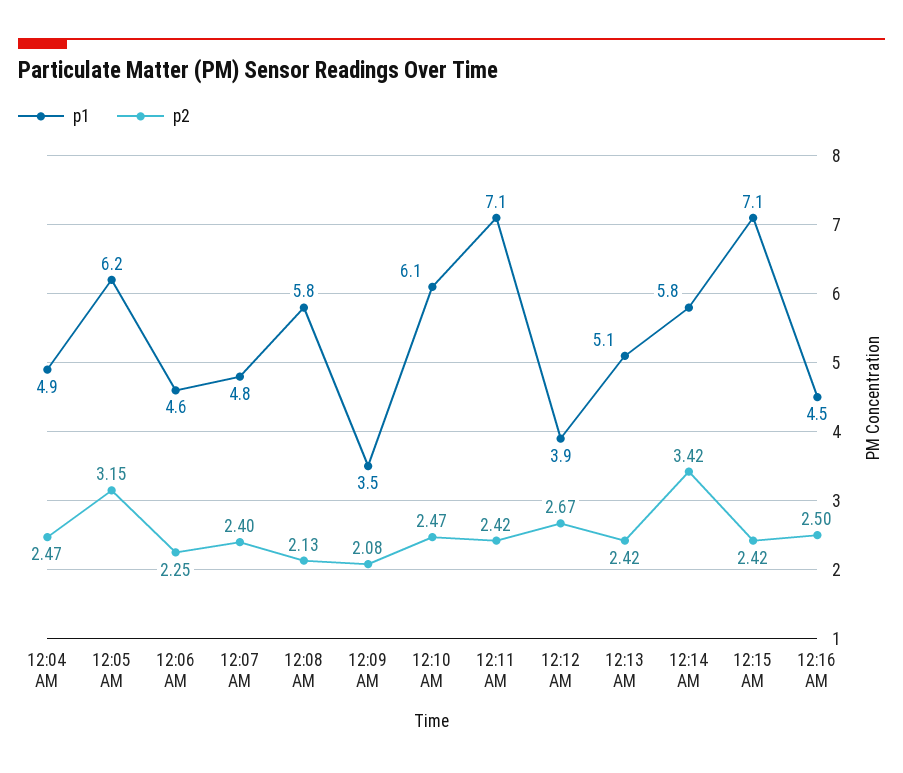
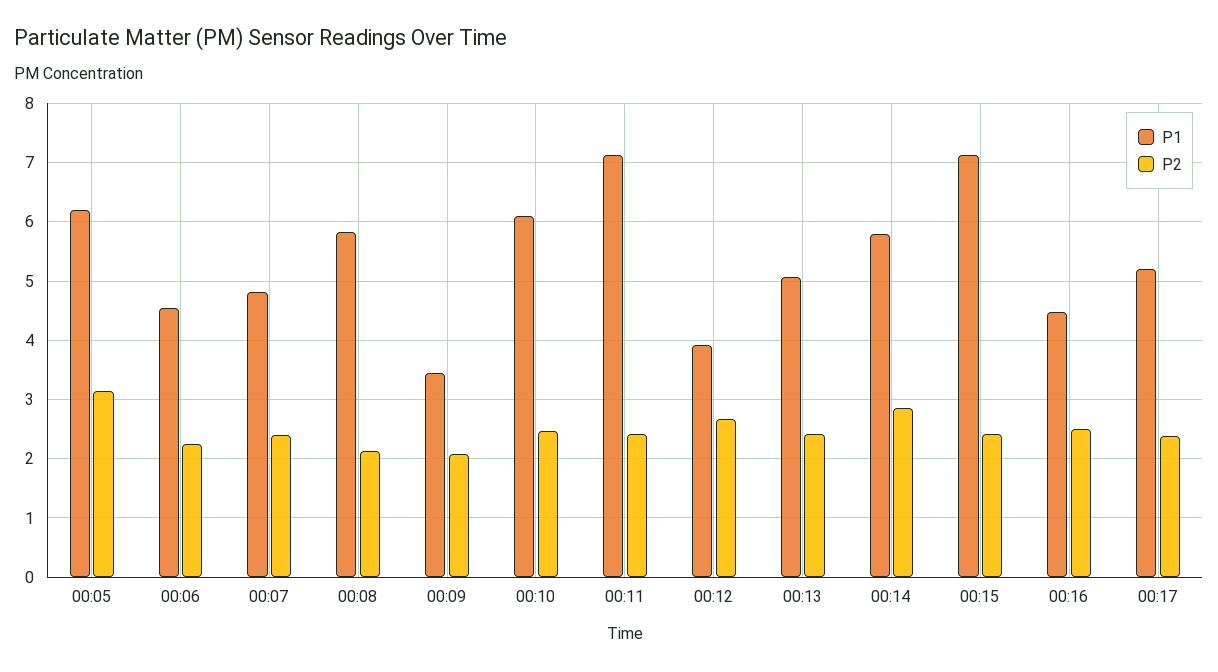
p1, 12:04 AM: 4.9 -> none
p2, 12:04 AM: 2.47 -> none
p2, 12:14 AM: 3.42 -> 2.8
p1, 00:17: none -> 5.2
p2, 00:17: none -> 2.4

